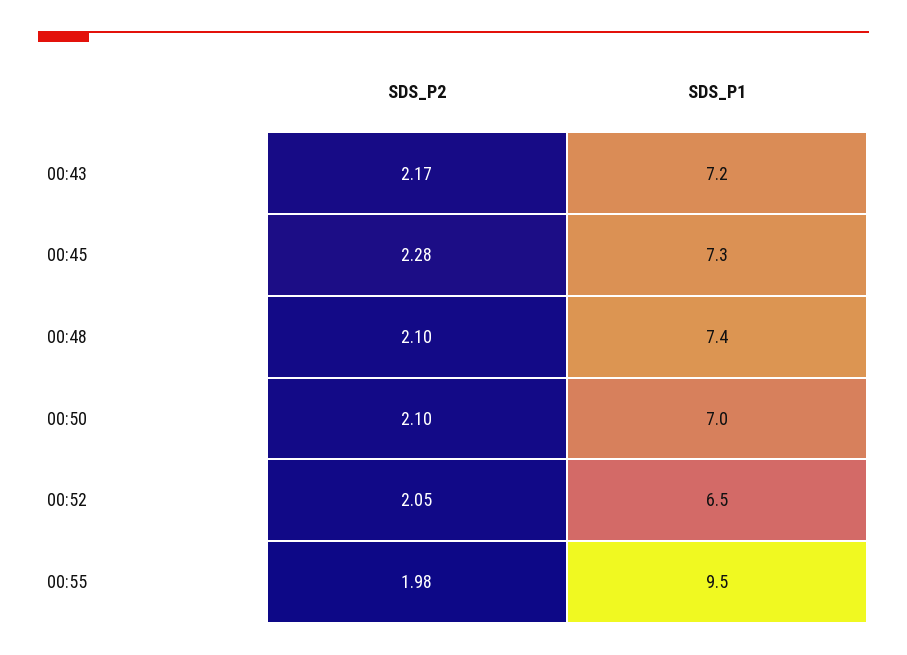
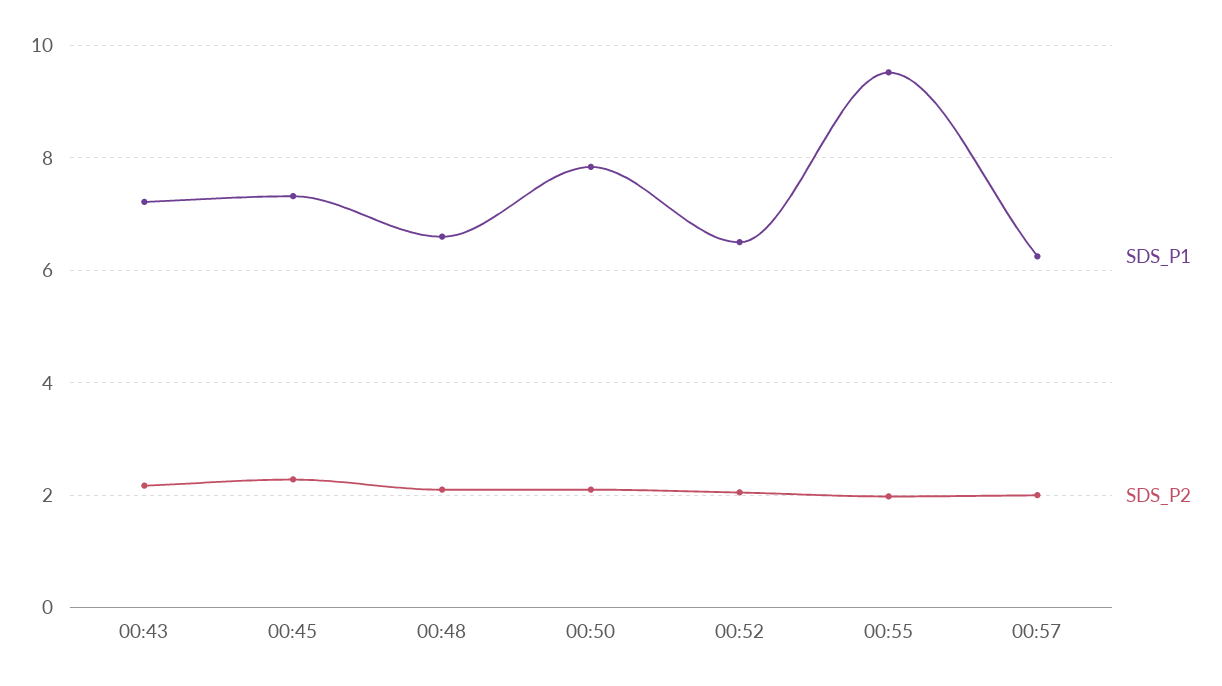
SDS_P1, 00:48: 7.4 -> 6.6
SDS_P1, 00:50: 7 -> 7.8
SDS_P1, 00:57: none -> 6.2
SDS_P2, 00:57: none -> 2

